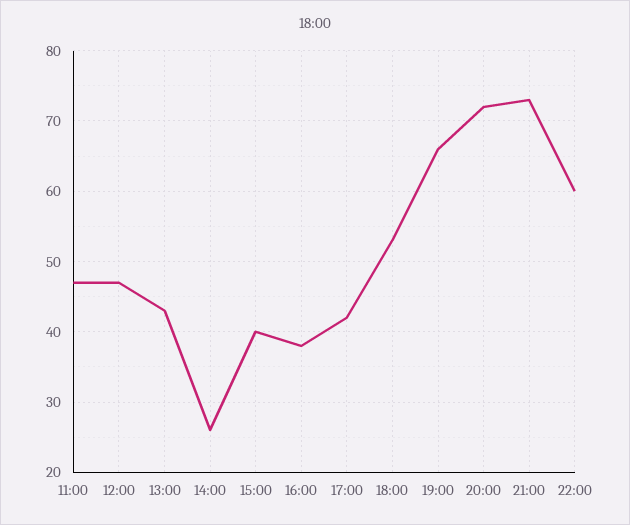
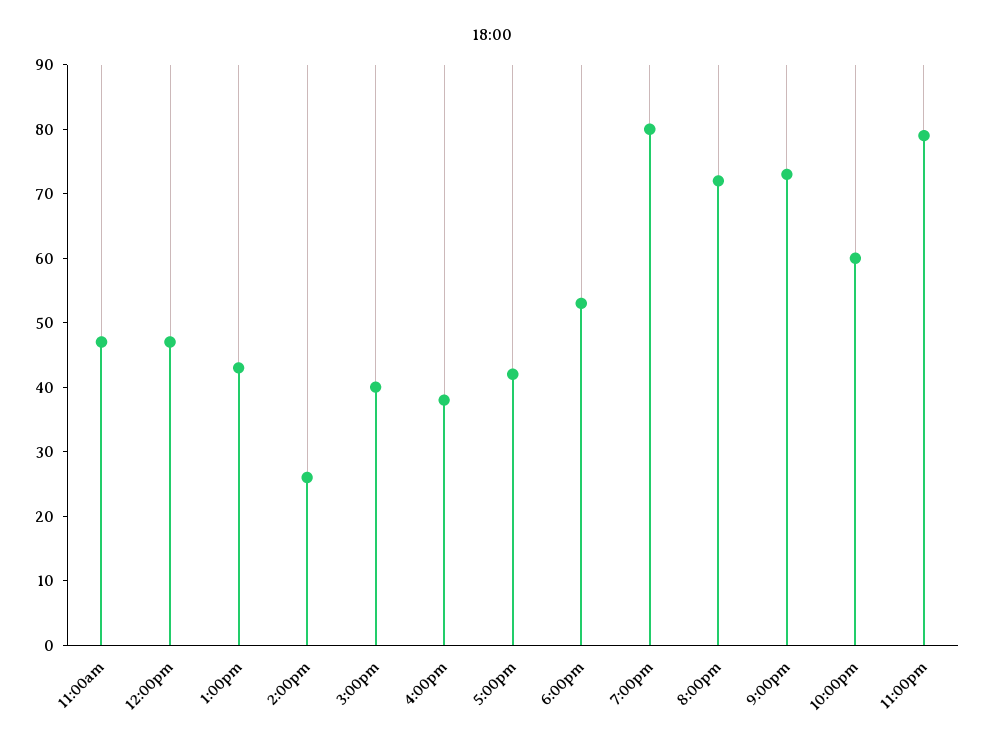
19:00: 66 -> 80
11:00pm: none -> 80

